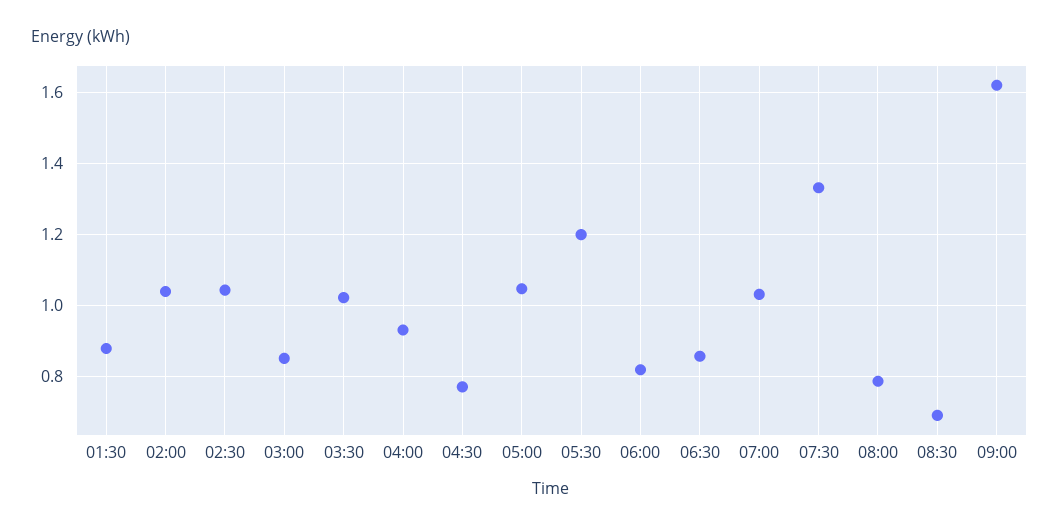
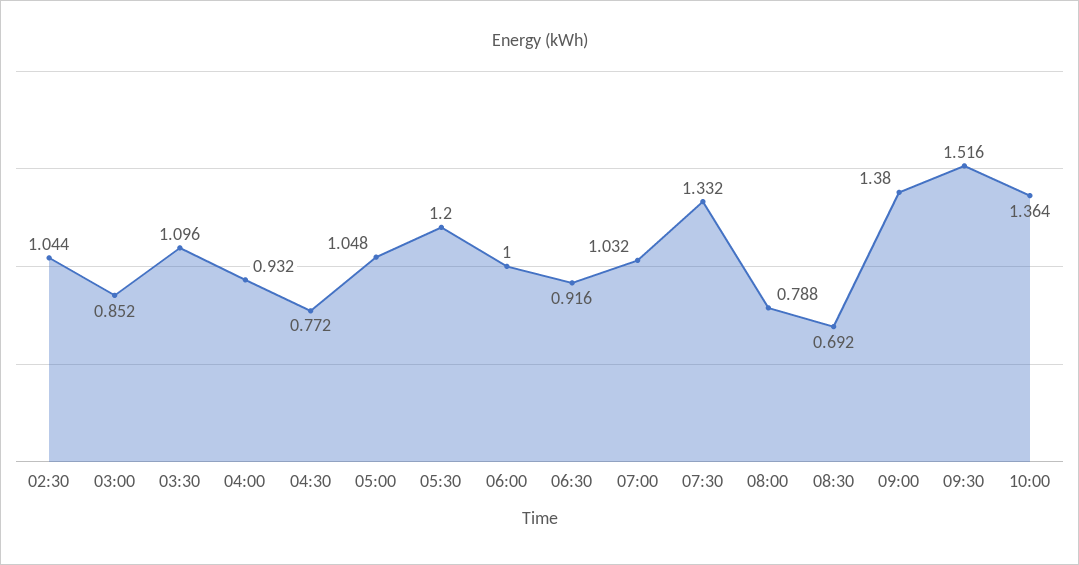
01:30: 0.88 -> none
02:00: 1.04 -> none
03:30: 1.02 -> 1.096
06:00: 0.82 -> 1
06:30: 0.86 -> 0.916
09:00: 1.62 -> 1.38
09:30: none -> 1.516
10:00: none -> 1.364

